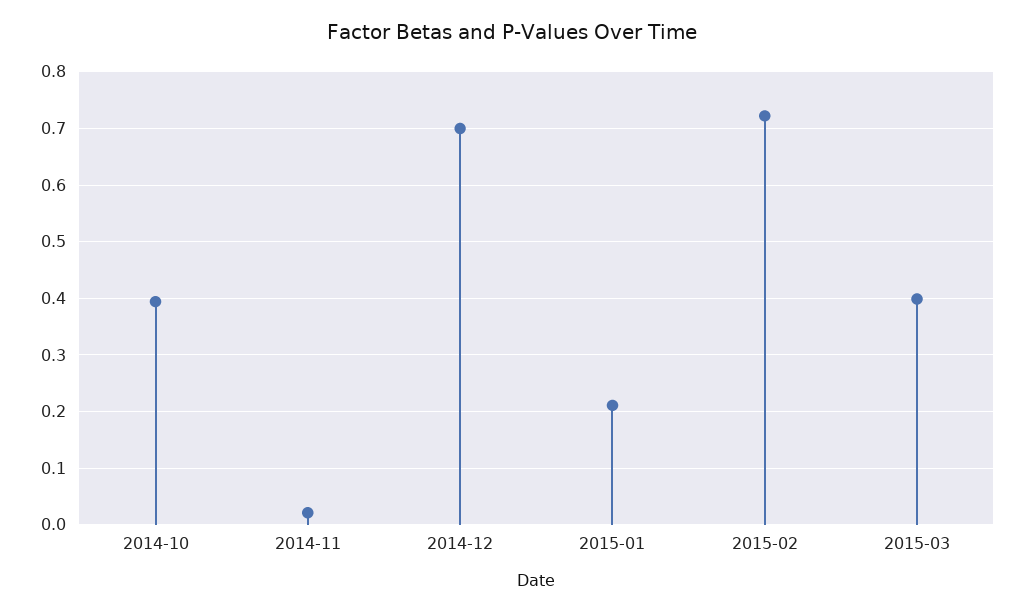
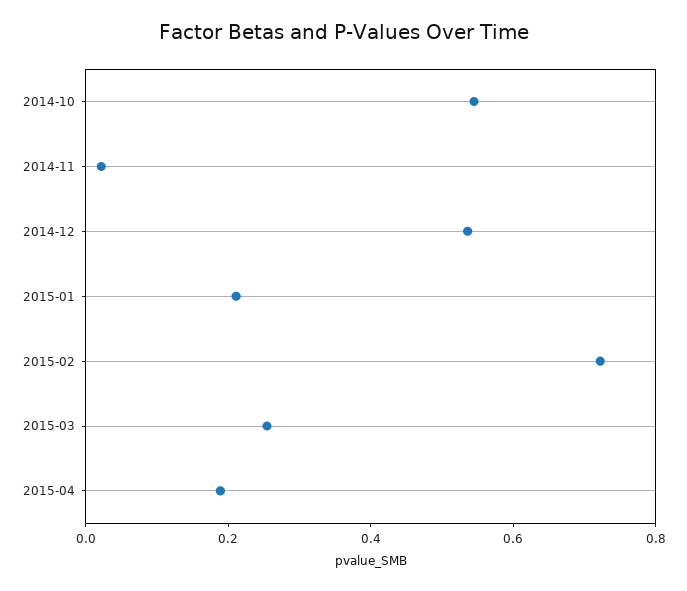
2014-10: 0.4 -> 0.55
2014-12: 0.7 -> 0.55
2015-03: 0.4 -> 0.25
2015-04: none -> 0.2

